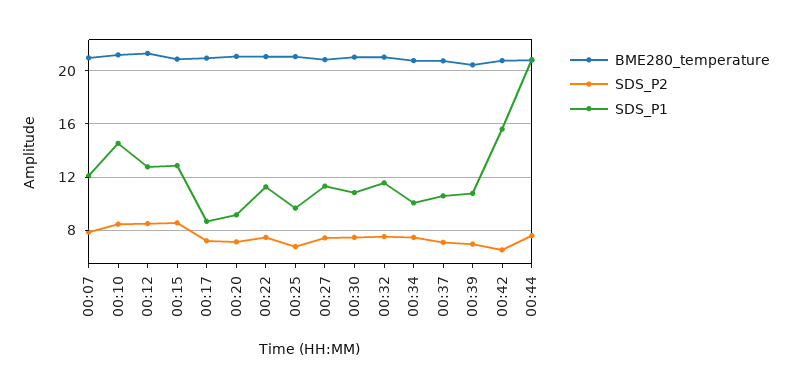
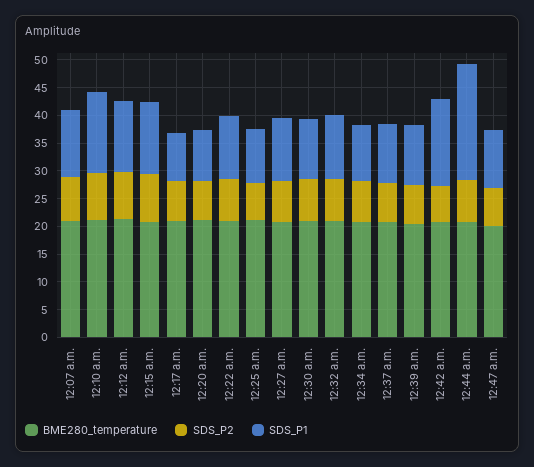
BME280_temperature, 12:47 a.m.: none -> 20
SDS_P2, 12:47 a.m.: none -> 7.5
SDS_P1, 12:47 a.m.: none -> 10

